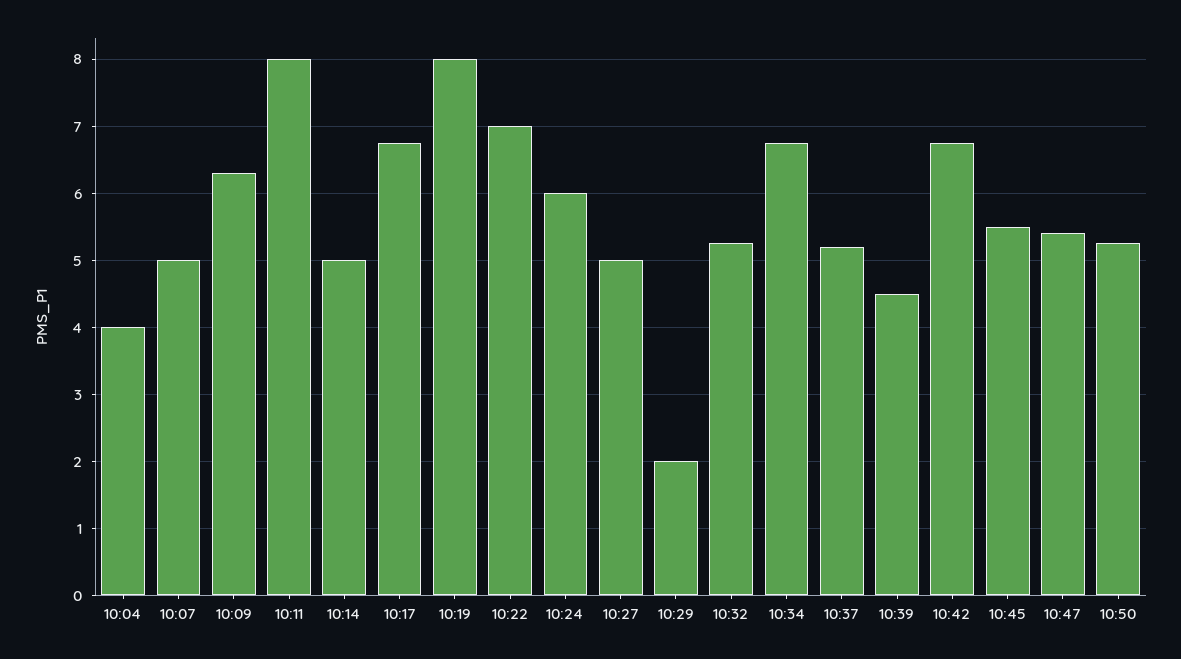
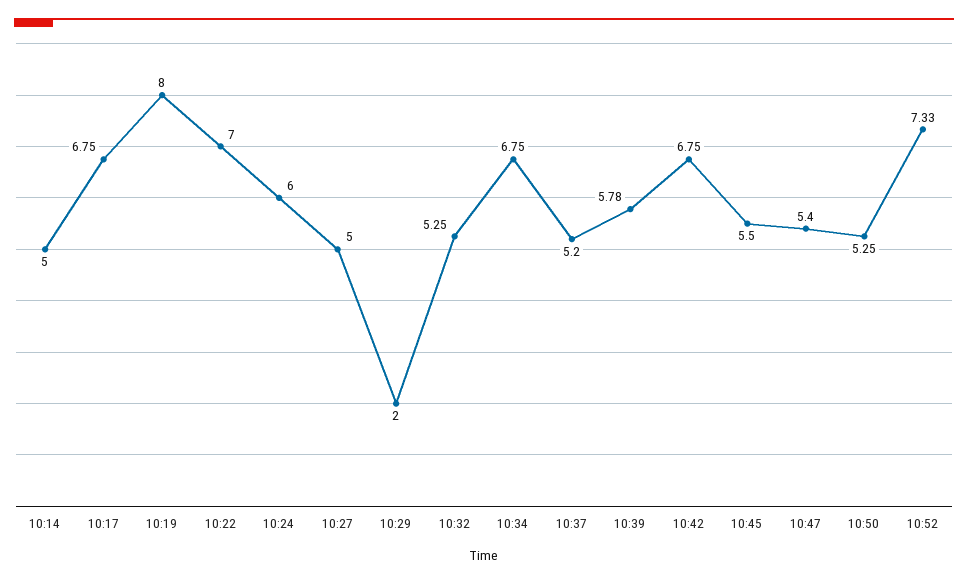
10:04: 4 -> none
10:07: 5 -> none
10:09: 6.3 -> none
10:11: 8 -> none
10:39: 4.5 -> 5.78
10:52: none -> 7.33

